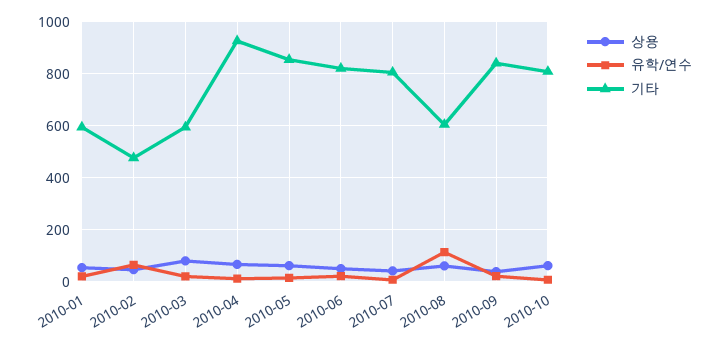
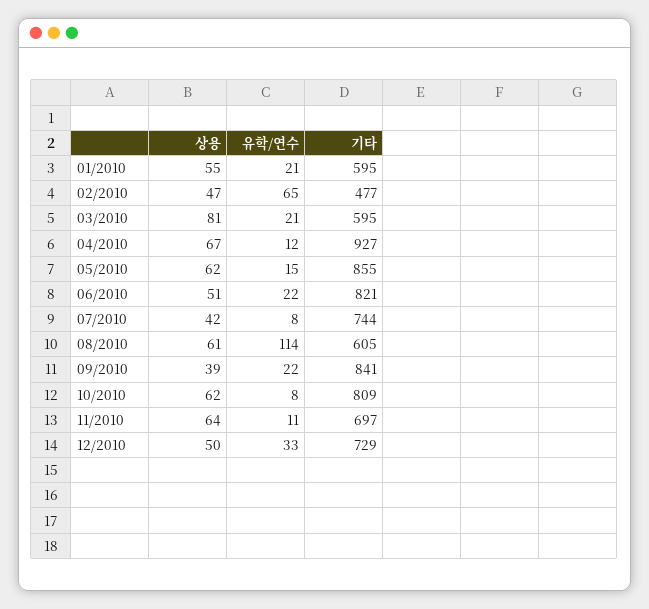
기타, 2010-07: 800 -> 744
상용, 11/2010: none -> 64
유학/연수, 11/2010: none -> 11
기타, 11/2010: none -> 697
상용, 12/2010: none -> 50
유학/연수, 12/2010: none -> 33
기타, 12/2010: none -> 729

